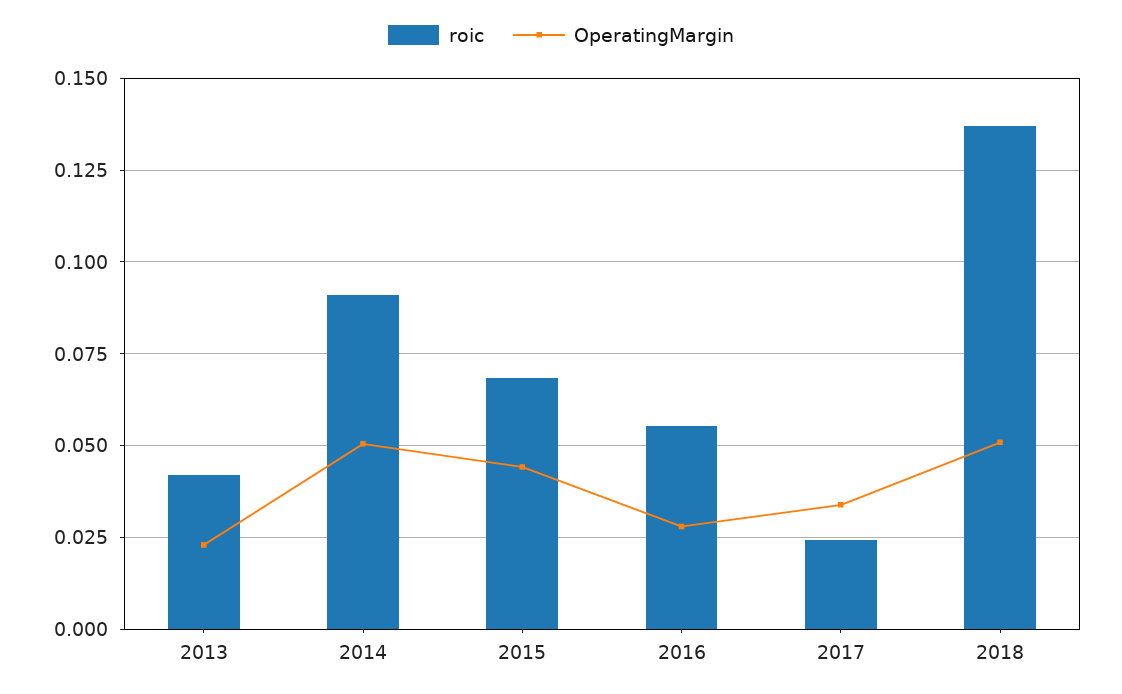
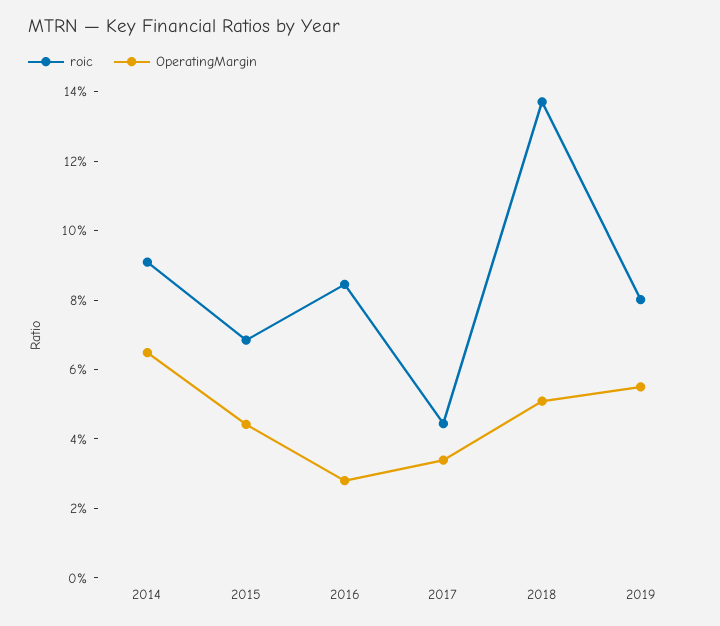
roic, 2013: 0.0425 -> none
OperatingMargin, 2013: 0.0225 -> none
OperatingMargin, 2014: 0.05 -> 0.065
roic, 2016: 0.055 -> 0.085
roic, 2017: 0.025 -> 0.045
roic, 2019: none -> 0.08
OperatingMargin, 2019: none -> 0.055

